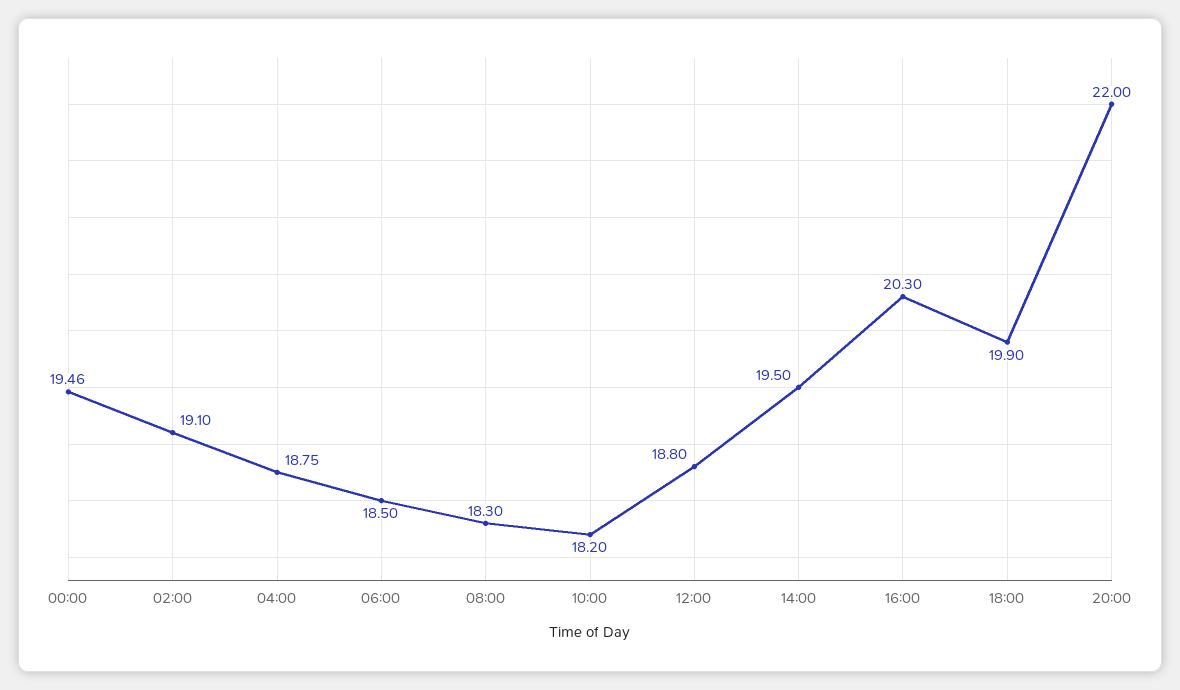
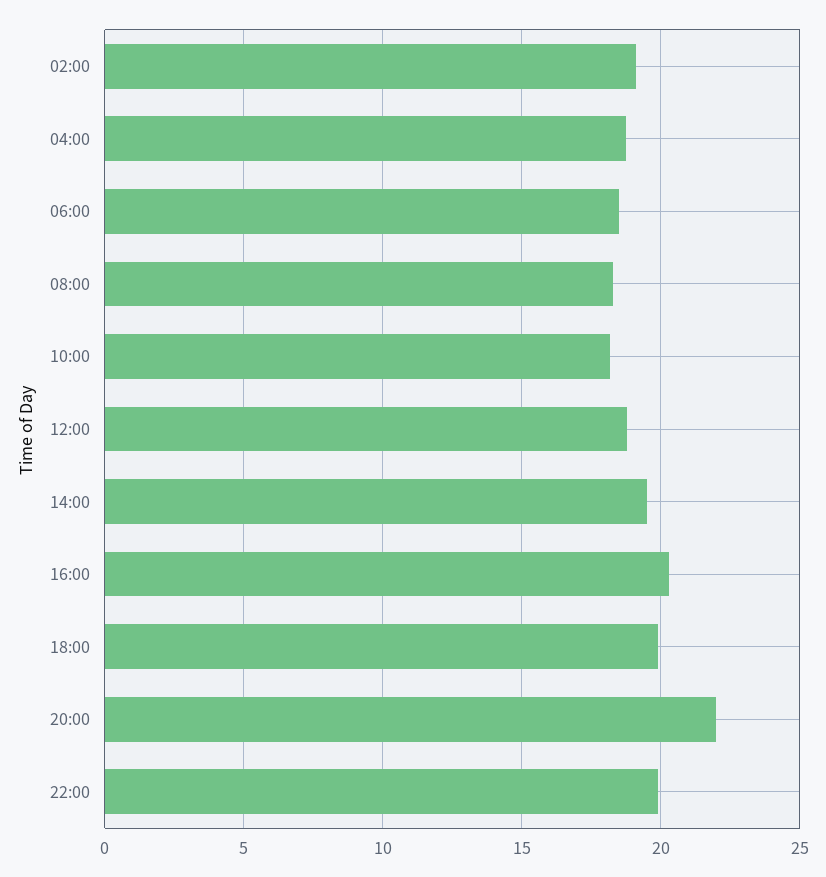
00:00: 19.46 -> none
22:00: none -> 20

